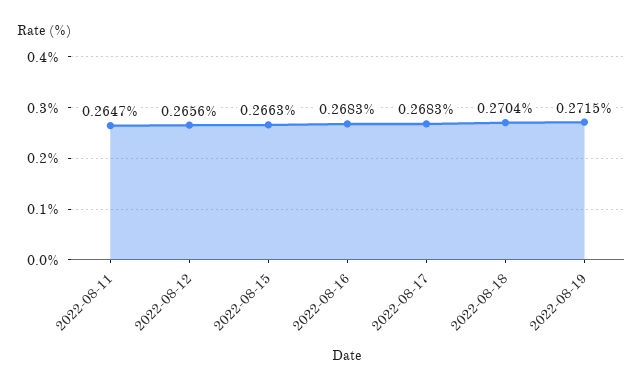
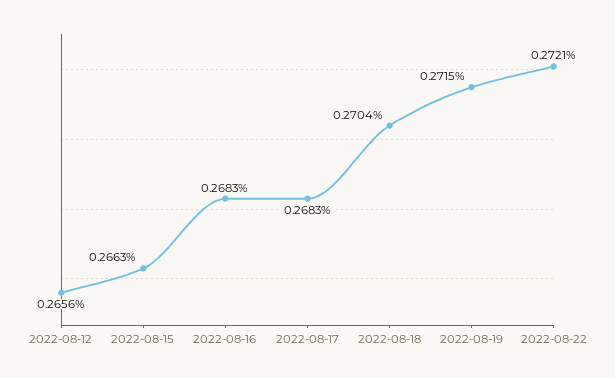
2022-08-11: 0.2647 -> none
2022-08-22: none -> 0.2721

